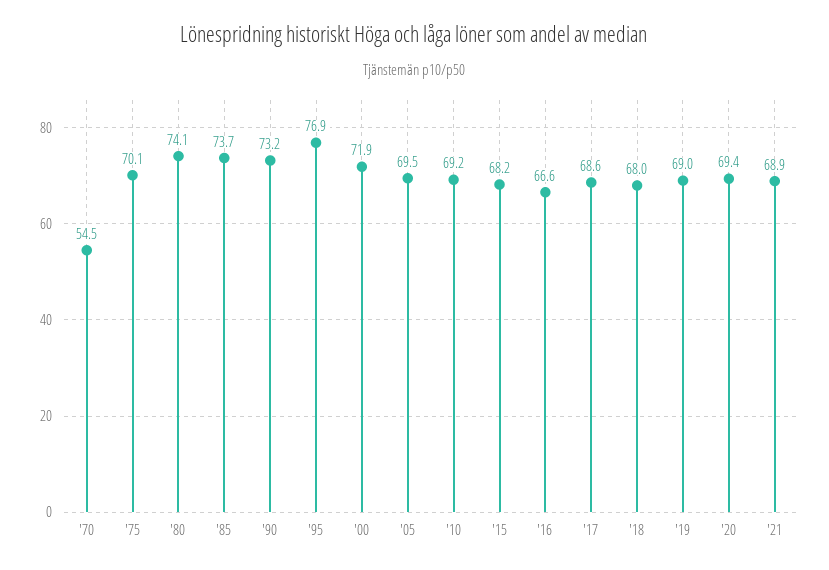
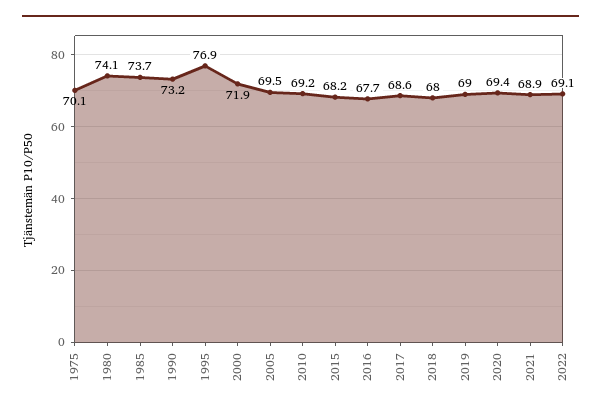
'70: 54.5 -> none
'16: 66.6 -> 67.7
2022: none -> 69.1

